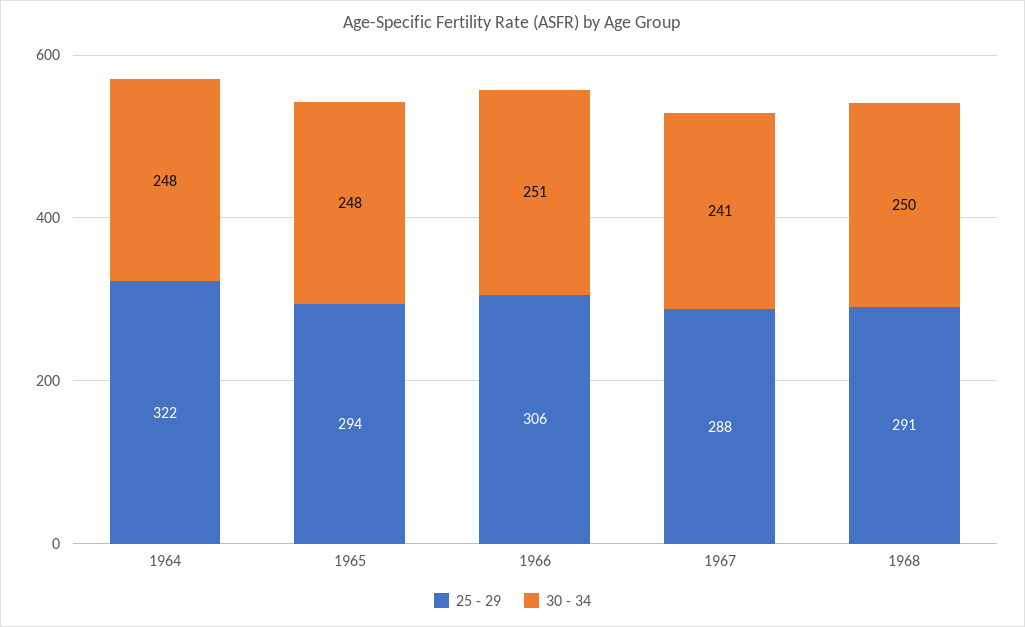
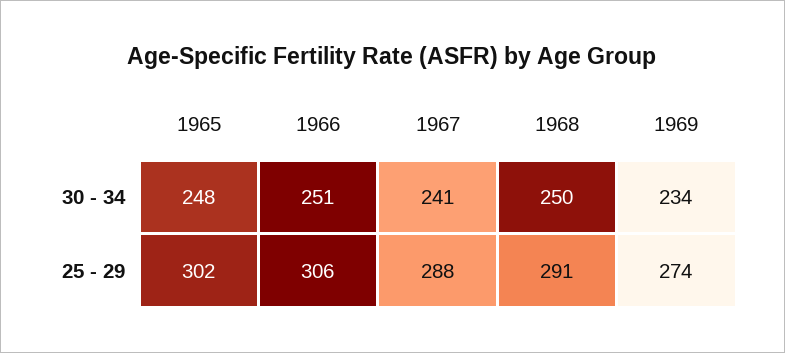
25 - 29, 1964: 322 -> none
30 - 34, 1964: 248 -> none
25 - 29, 1965: 294 -> 302
30 - 34, 1969: none -> 234
25 - 29, 1969: none -> 274

